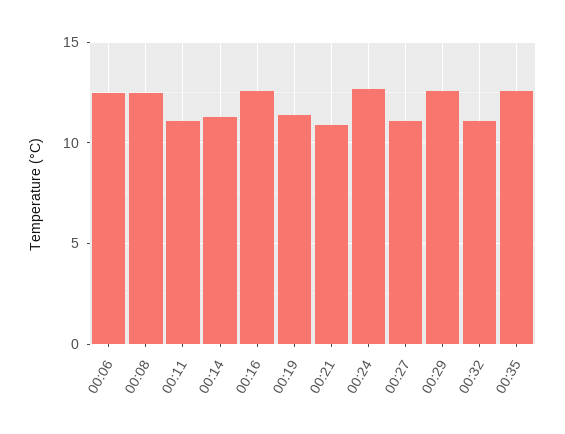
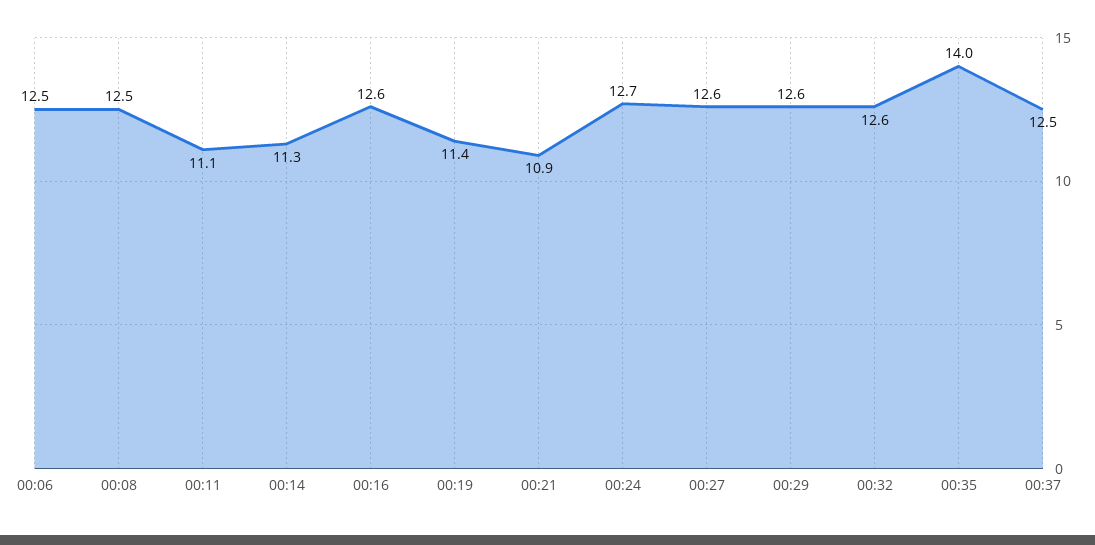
00:27: 11 -> 12.6
00:32: 11 -> 12.6
00:35: 12.5 -> 14
00:37: none -> 12.5

